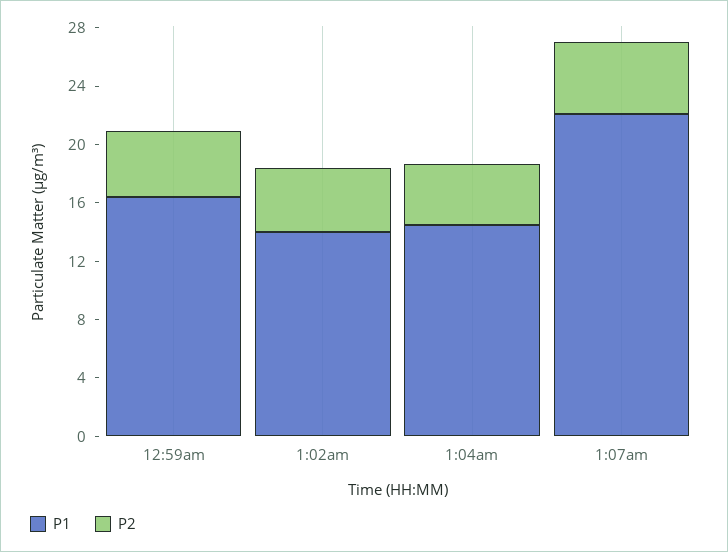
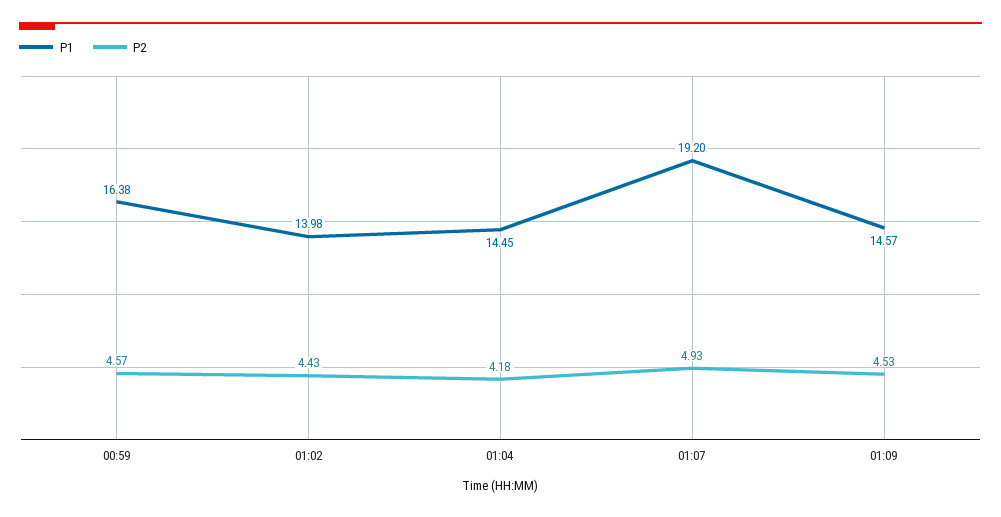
P1, 1:07am: 22 -> 19.2
P1, 01:09: none -> 14.57
P2, 01:09: none -> 4.53

